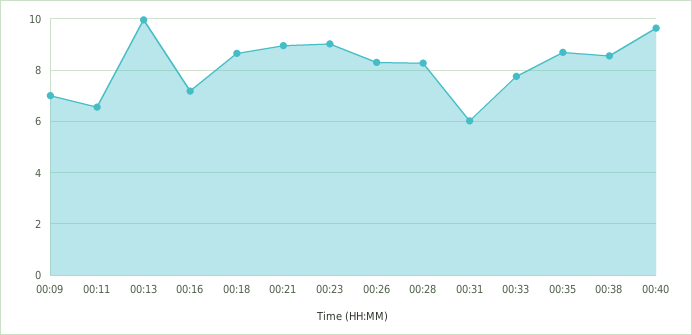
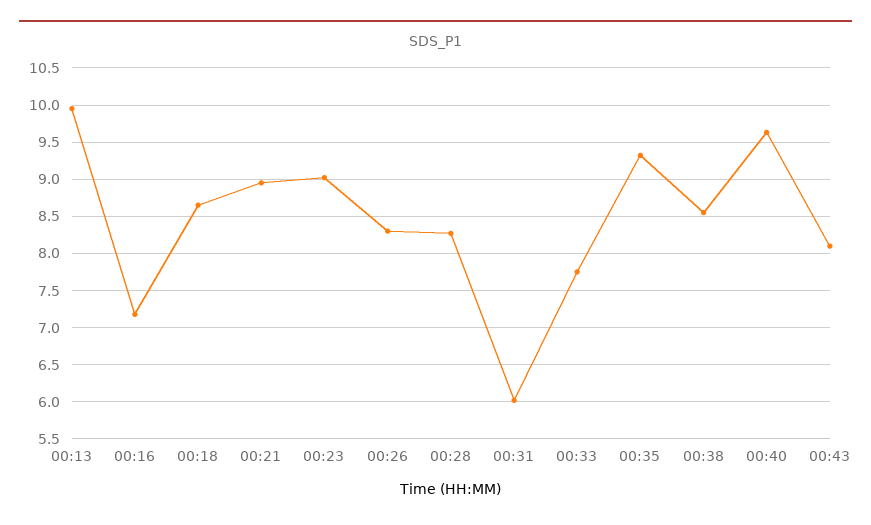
00:09: 7 -> none
00:11: 6.5 -> none
00:35: 8.75 -> 9.3
00:43: none -> 8.1

